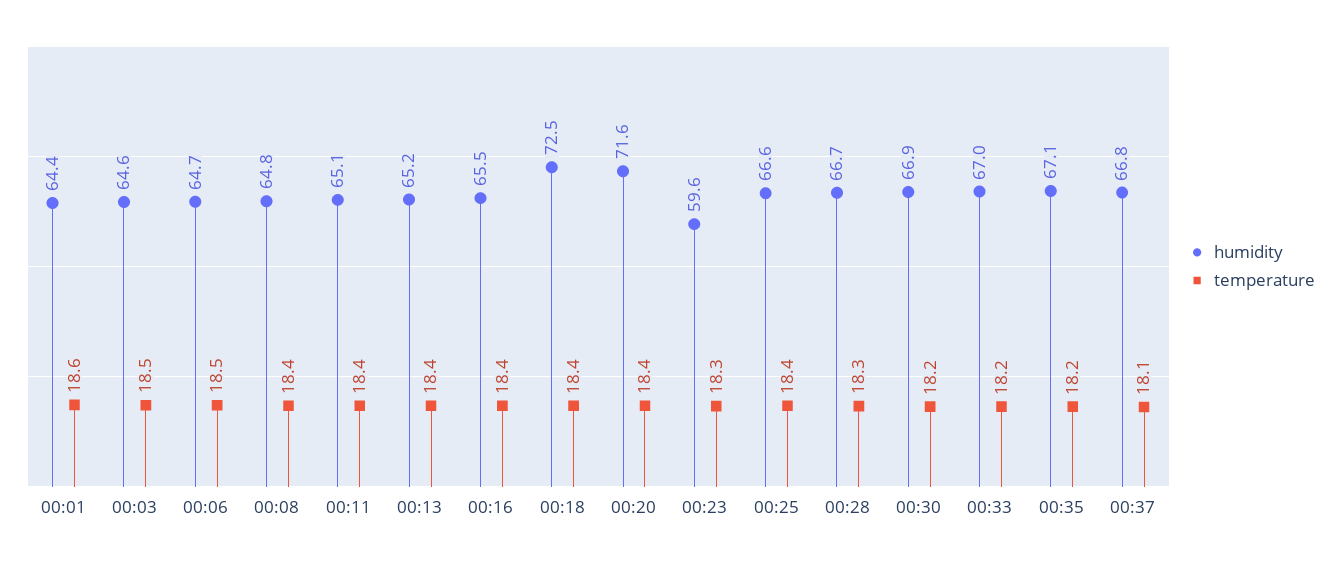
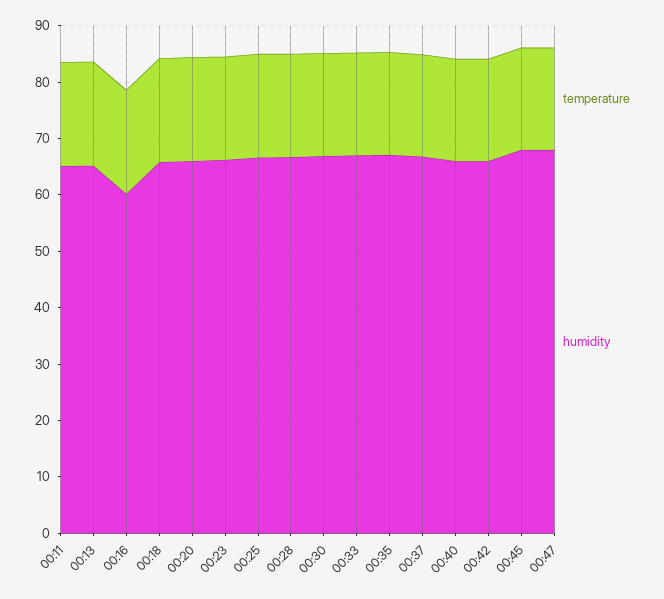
humidity, 00:01: 64.4 -> none
temperature, 00:01: 18.6 -> none
humidity, 00:03: 64.6 -> none
temperature, 00:03: 18.5 -> none
humidity, 00:06: 64.7 -> none
temperature, 00:06: 18.5 -> none
humidity, 00:08: 64.8 -> none
temperature, 00:08: 18.4 -> none
humidity, 00:16: 65.5 -> 60
humidity, 00:18: 72.5 -> 66
humidity, 00:20: 71.6 -> 66
humidity, 00:23: 59.6 -> 66
temperature, 00:40: none -> 18
humidity, 00:40: none -> 66
temperature, 00:42: none -> 18
humidity, 00:42: none -> 66
temperature, 00:45: none -> 18
humidity, 00:45: none -> 68
temperature, 00:47: none -> 18
humidity, 00:47: none -> 68

